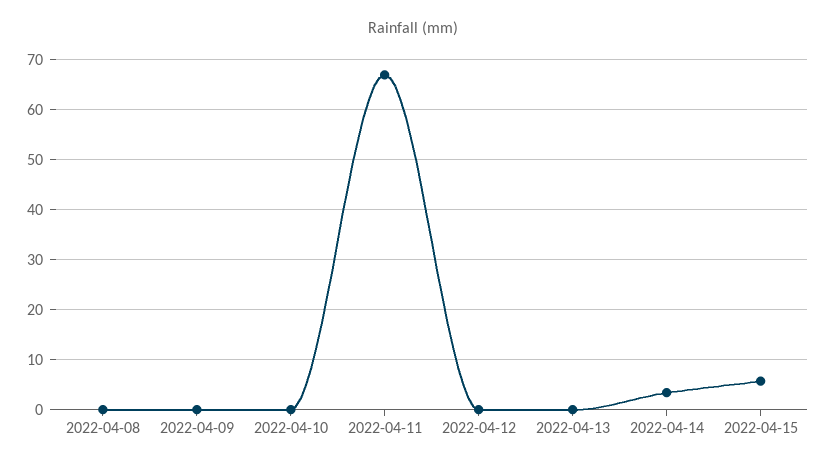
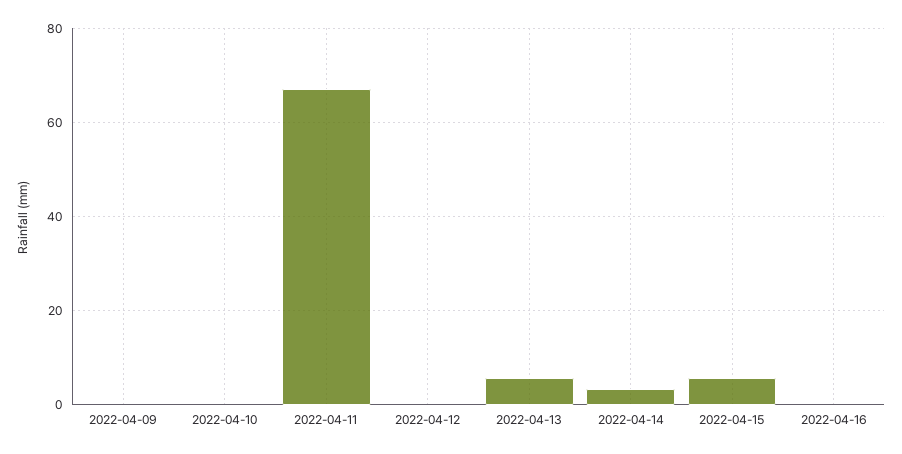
2022-04-08: 0 -> none
2022-04-13: 0 -> 6
2022-04-16: none -> 0

